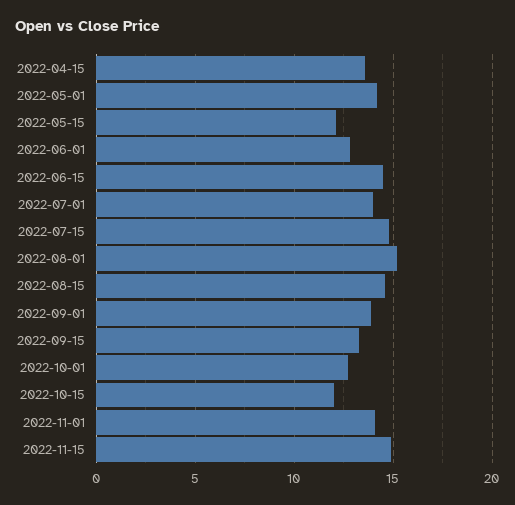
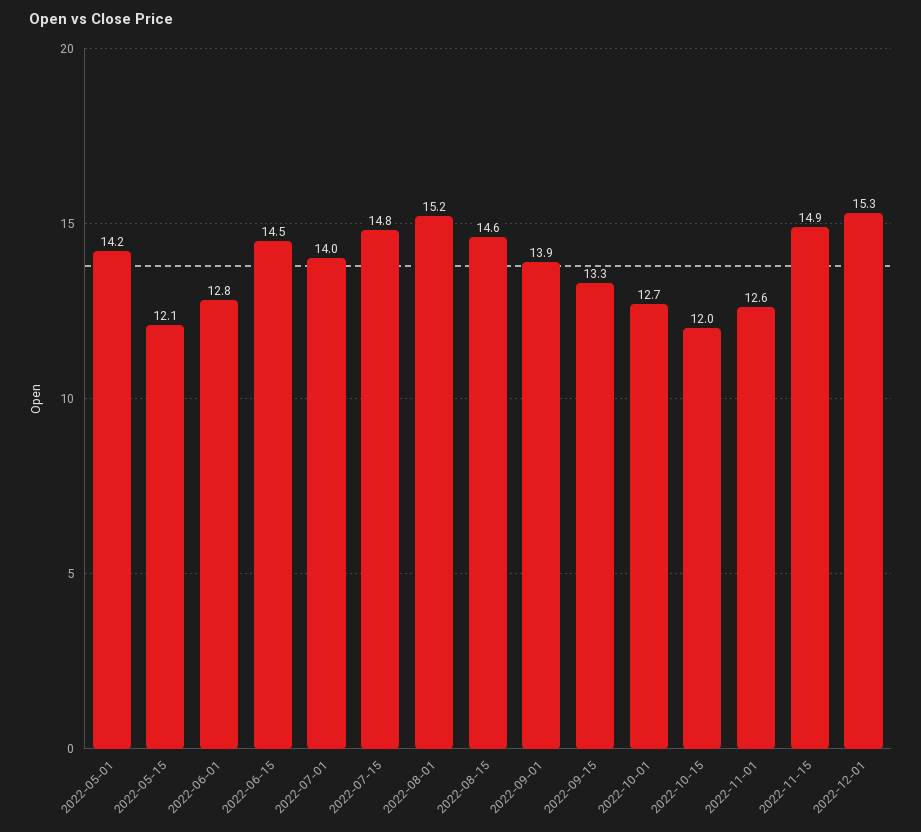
2022-04-15: 13.5 -> none
2022-11-01: 14 -> 12.6
2022-12-01: none -> 15.3

